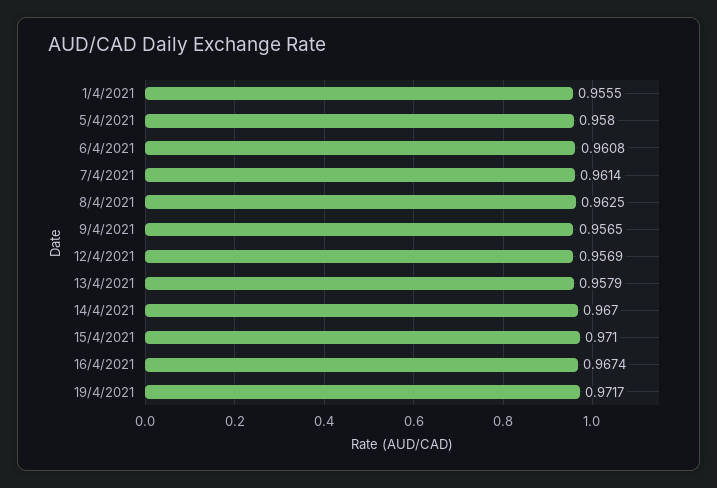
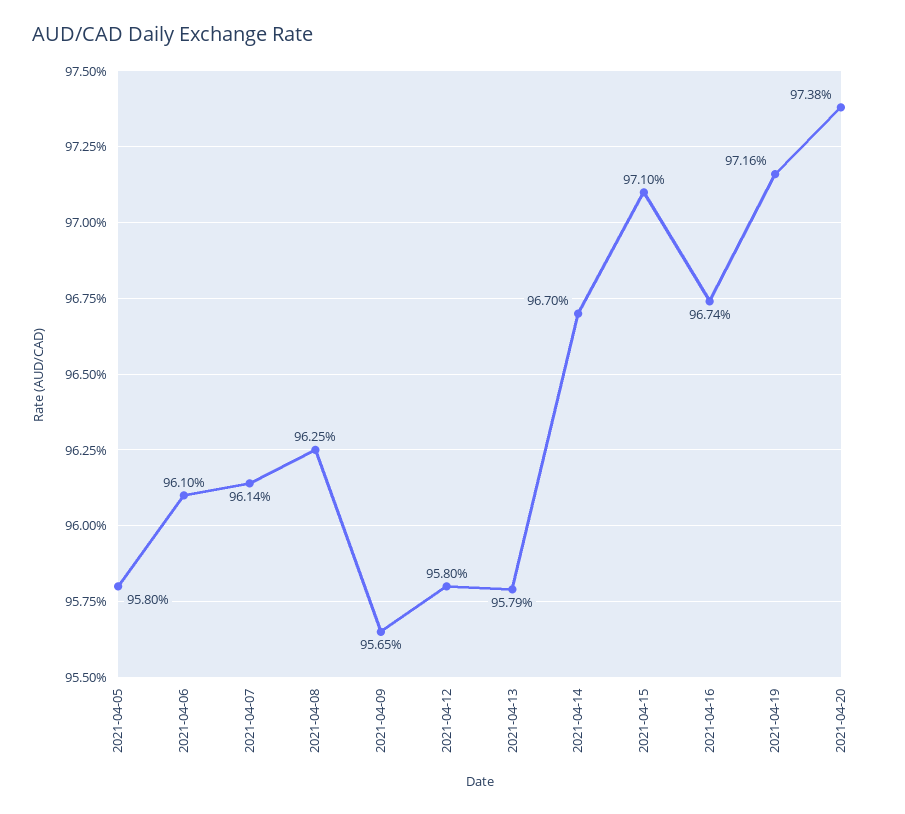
1/4/2021: 0.9555 -> none
6/4/2021: 0.9608 -> 0.961
12/4/2021: 0.9569 -> 0.958
19/4/2021: 0.9717 -> 0.9716
2021-04-20: none -> 0.9738

